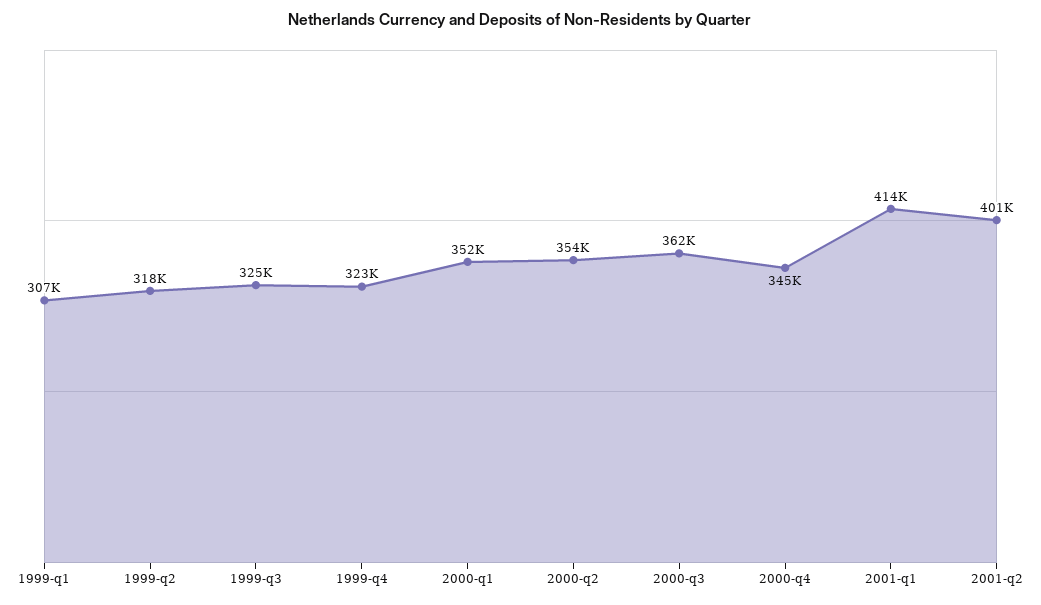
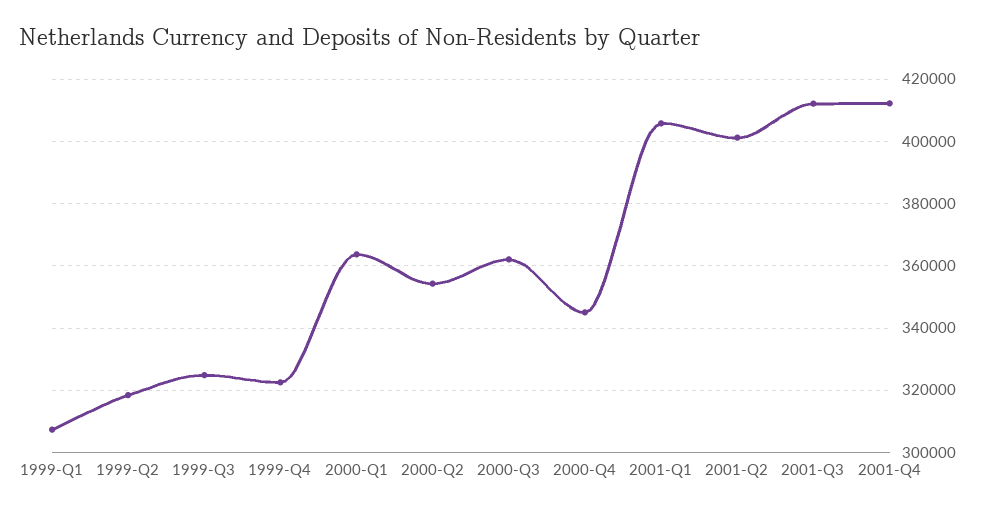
2000-q1: 352000 -> 364000
2001-q1: 414000 -> 406000
2001-Q3: none -> 412000
2001-Q4: none -> 412000

